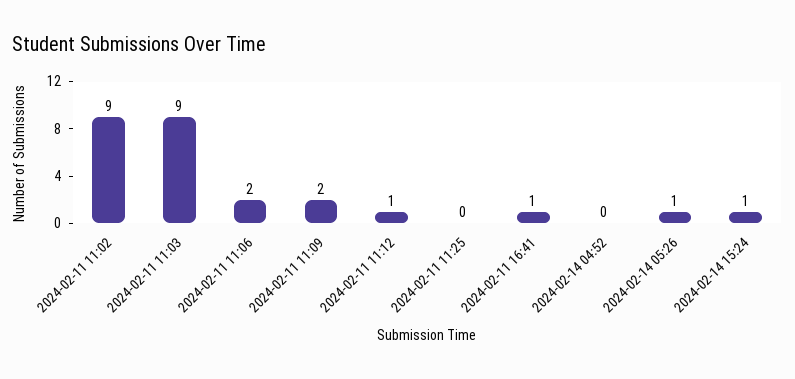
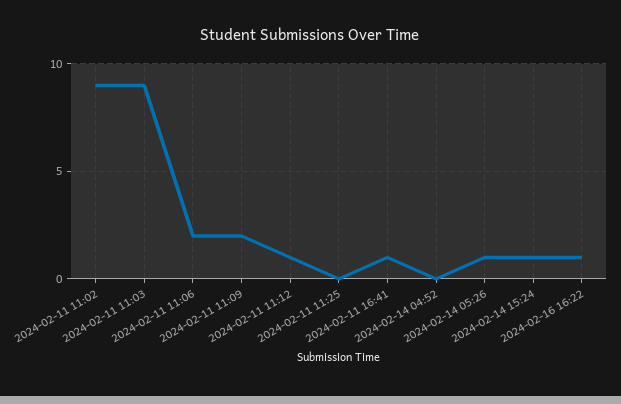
2024-02-16 16:22: none -> 1

